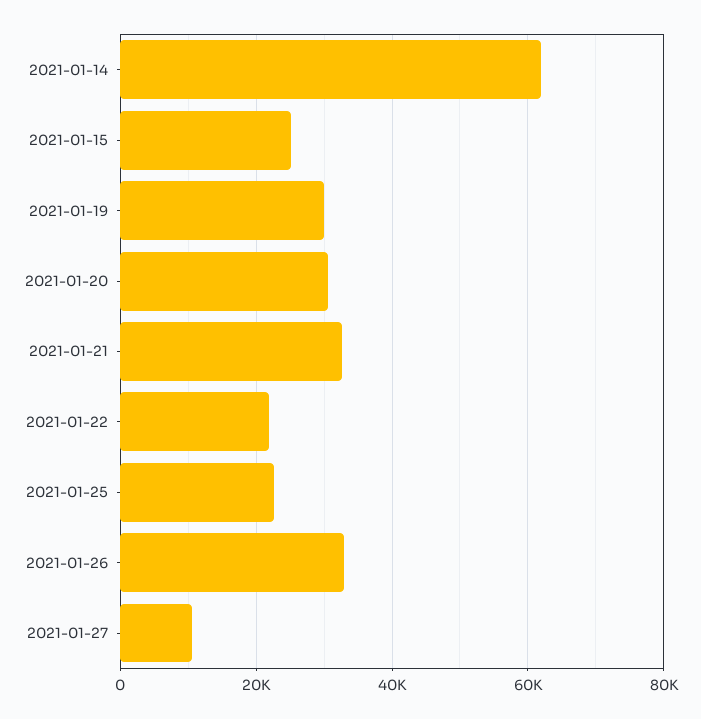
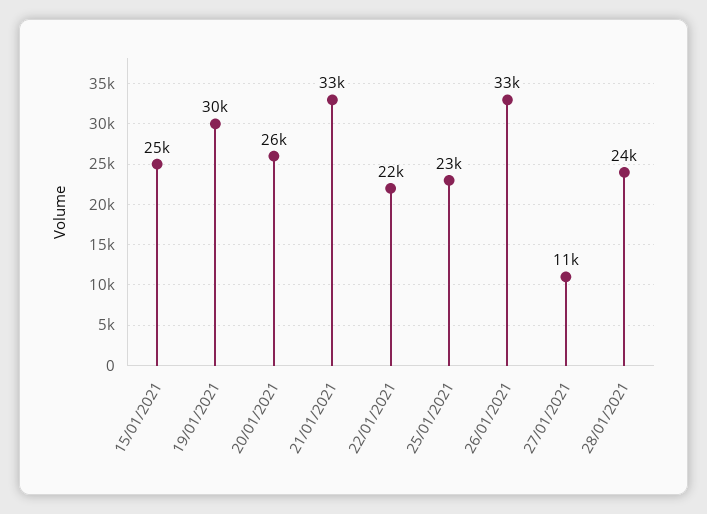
2021-01-14: 62000 -> none
2021-01-20: 30000 -> 26000
28/01/2021: none -> 24000

